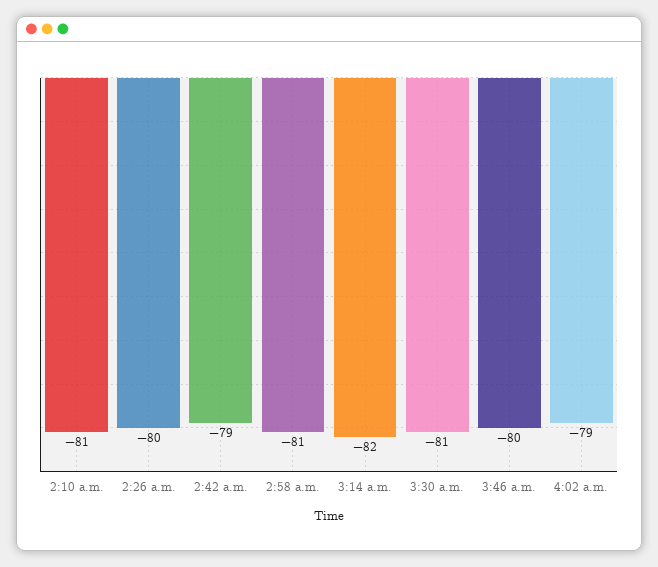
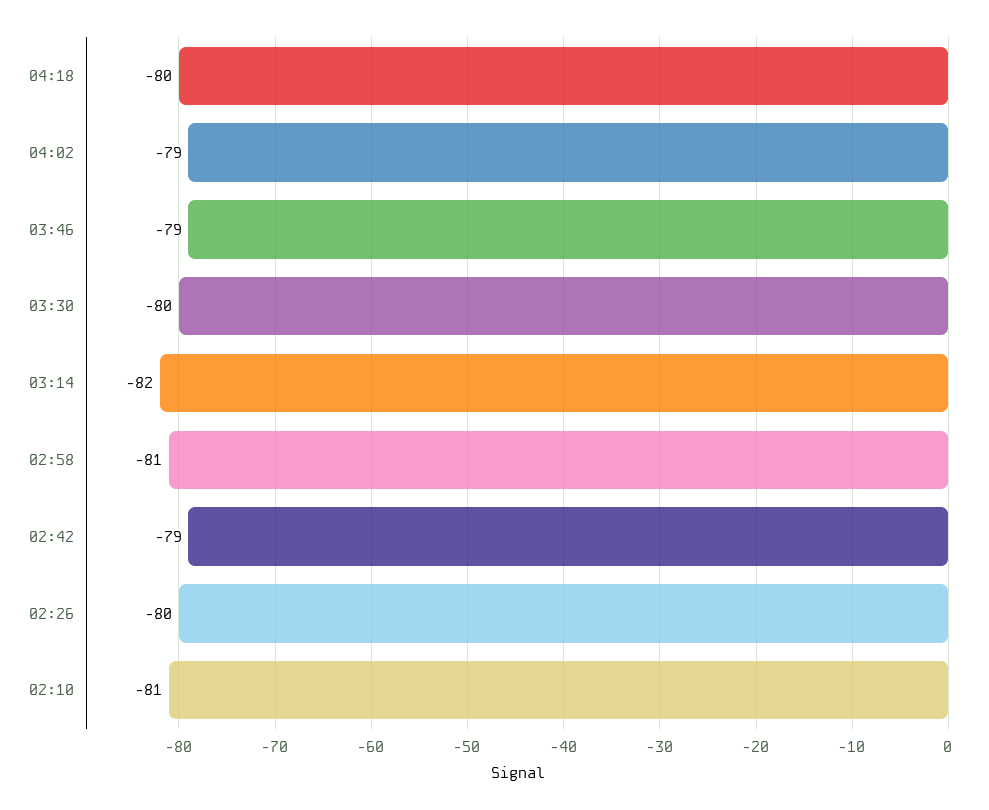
3:30 a.m.: -81 -> -80
3:46 a.m.: -80 -> -79
04:18: none -> -80

